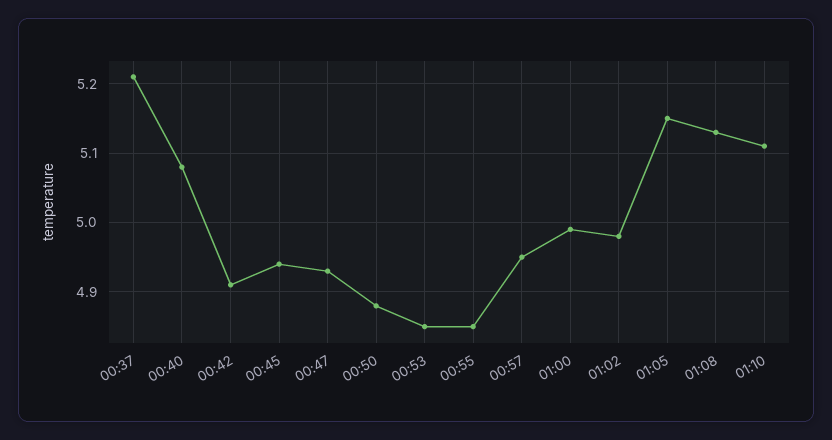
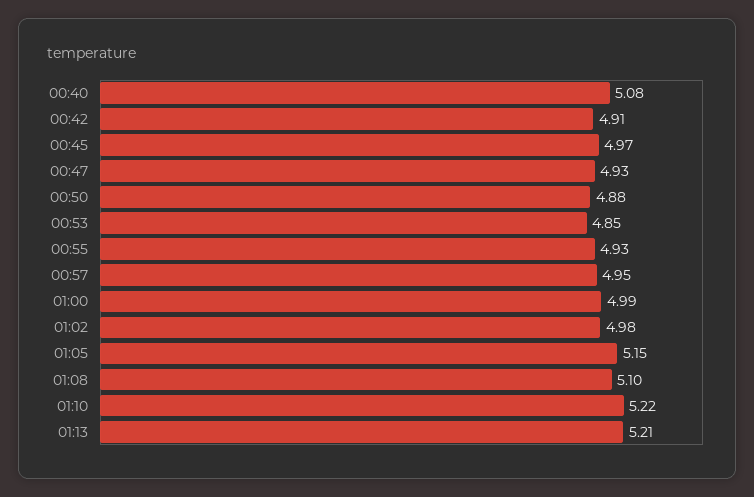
00:37: 5.21 -> none
00:45: 4.94 -> 4.97
00:55: 4.85 -> 4.93
01:08: 5.13 -> 5.1
01:10: 5.11 -> 5.22
01:13: none -> 5.21

